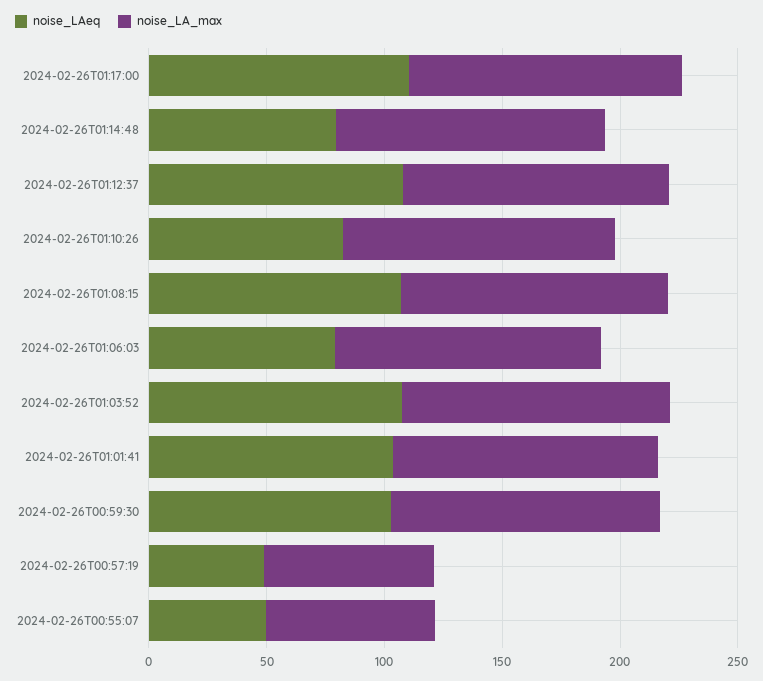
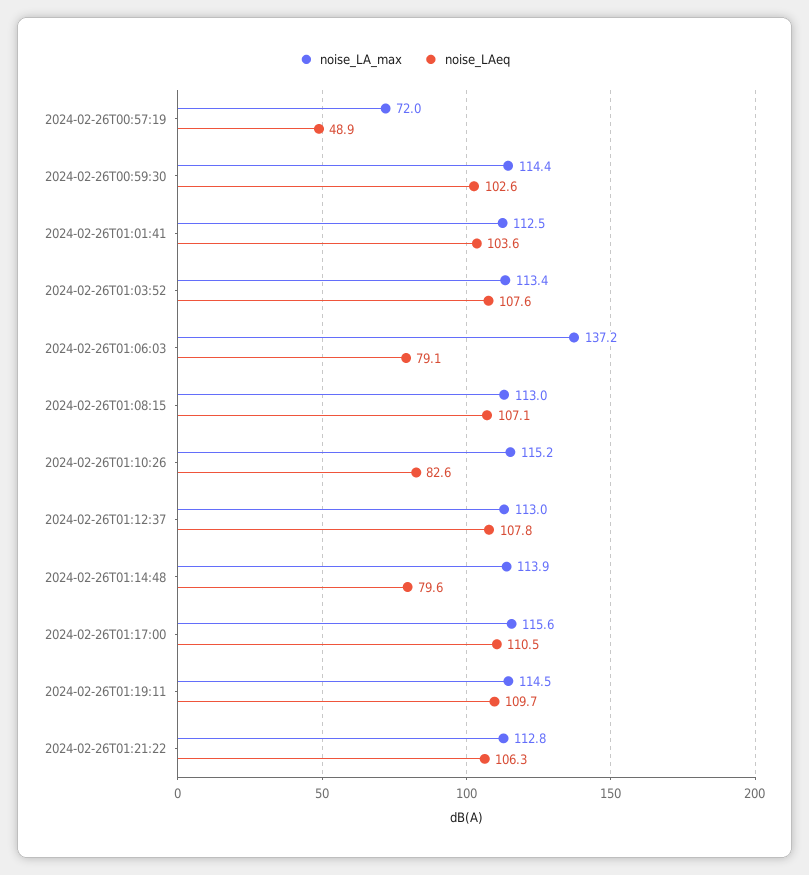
noise_LA_max, 2024-02-26T01:06:03: 110 -> 137.2
noise_LAeq, 2024-02-26T00:55:07: 50 -> none
noise_LA_max, 2024-02-26T00:55:07: 70 -> none
noise_LA_max, 2024-02-26T01:19:11: none -> 114.5
noise_LAeq, 2024-02-26T01:19:11: none -> 109.7
noise_LA_max, 2024-02-26T01:21:22: none -> 112.8
noise_LAeq, 2024-02-26T01:21:22: none -> 106.3

